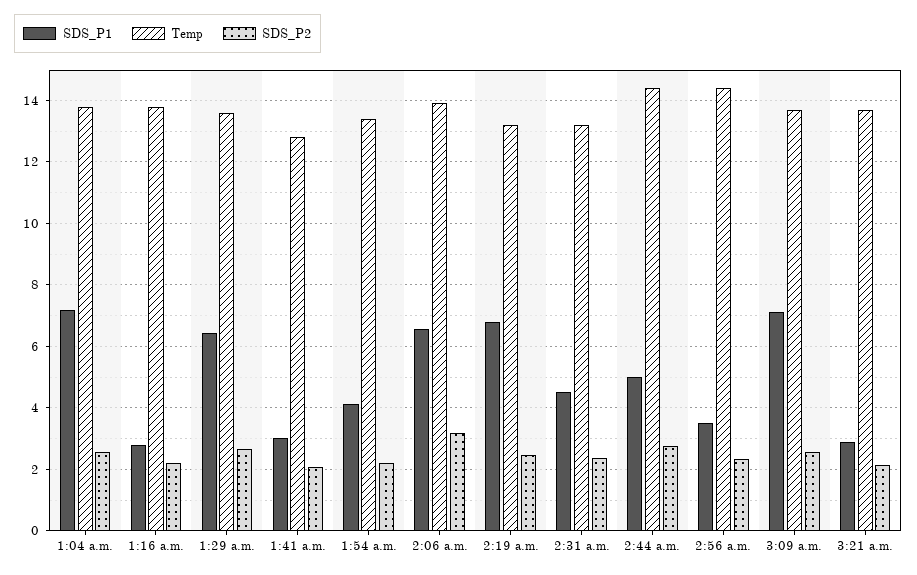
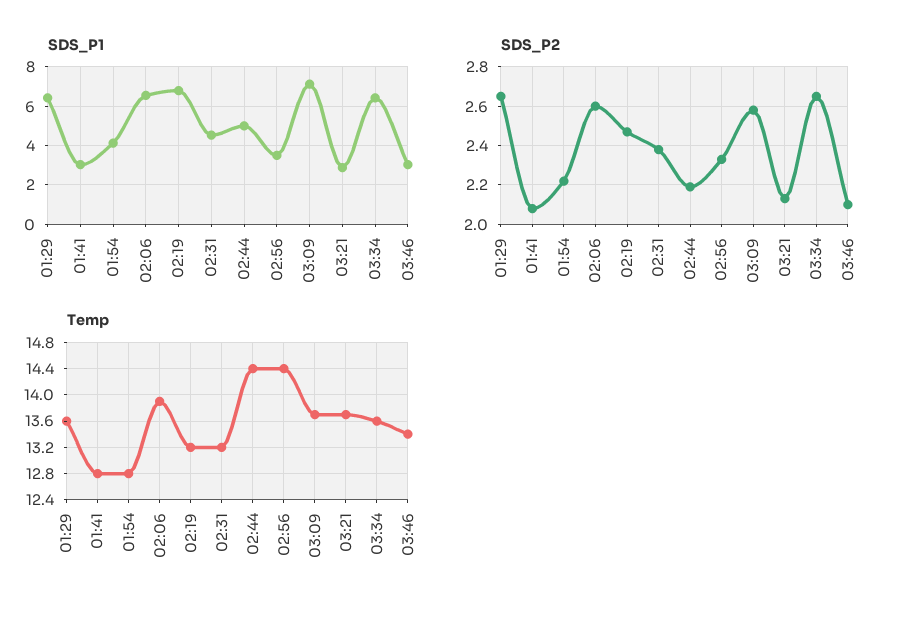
SDS_P1, 1:04 a.m.: 7.2 -> none
Temp, 1:04 a.m.: 13.8 -> none
SDS_P2, 1:04 a.m.: 2.6 -> none
SDS_P1, 1:16 a.m.: 2.8 -> none
Temp, 1:16 a.m.: 13.8 -> none
SDS_P2, 1:16 a.m.: 2.2 -> none
Temp, 1:54 a.m.: 13.4 -> 12.8
SDS_P2, 2:06 a.m.: 3.2 -> 2.6
SDS_P2, 2:44 a.m.: 2.8 -> 2.2
SDS_P1, 03:34: none -> 6.5
SDS_P1, 03:46: none -> 3
SDS_P2, 03:34: none -> 2.65
SDS_P2, 03:46: none -> 2.1
Temp, 03:34: none -> 13.6
Temp, 03:46: none -> 13.4

